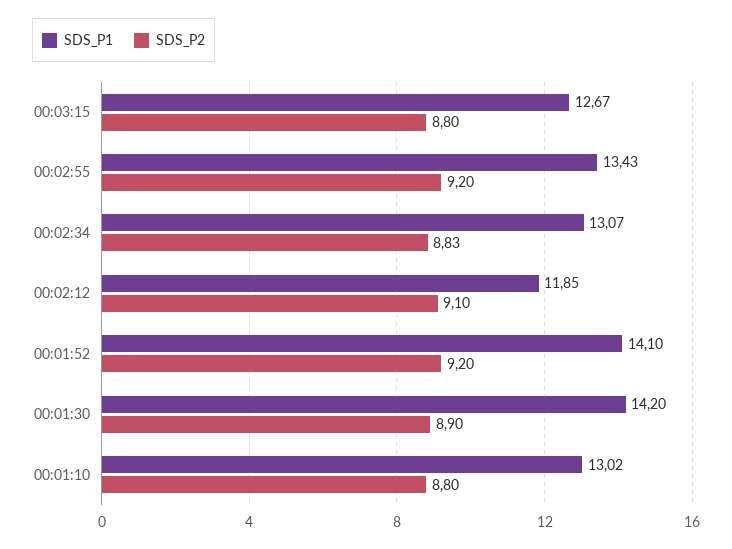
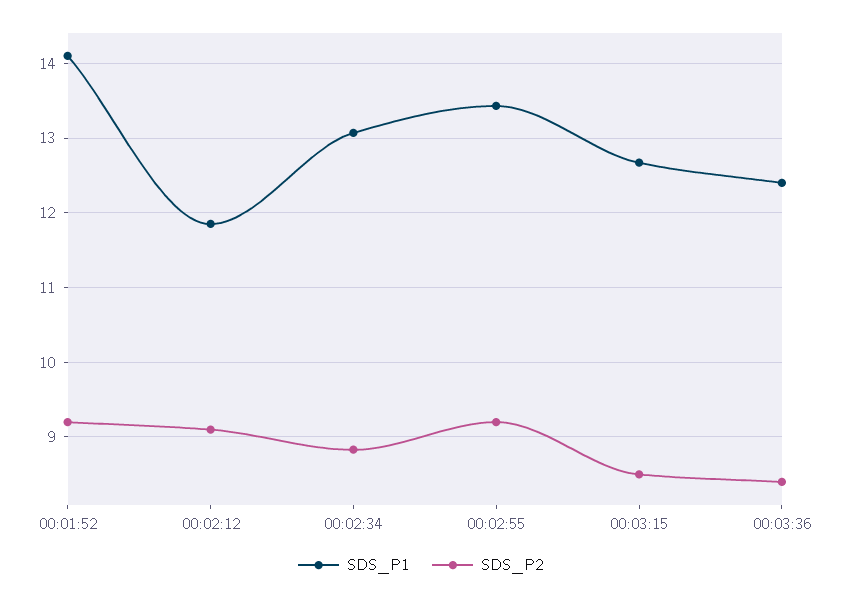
SDS_P2, 00:03:15: 8.8 -> 8.5
SDS_P1, 00:01:30: 14.2 -> none
SDS_P2, 00:01:30: 8.9 -> none
SDS_P1, 00:01:10: 13.02 -> none
SDS_P2, 00:01:10: 8.8 -> none
SDS_P1, 00:03:36: none -> 12.4
SDS_P2, 00:03:36: none -> 8.4

